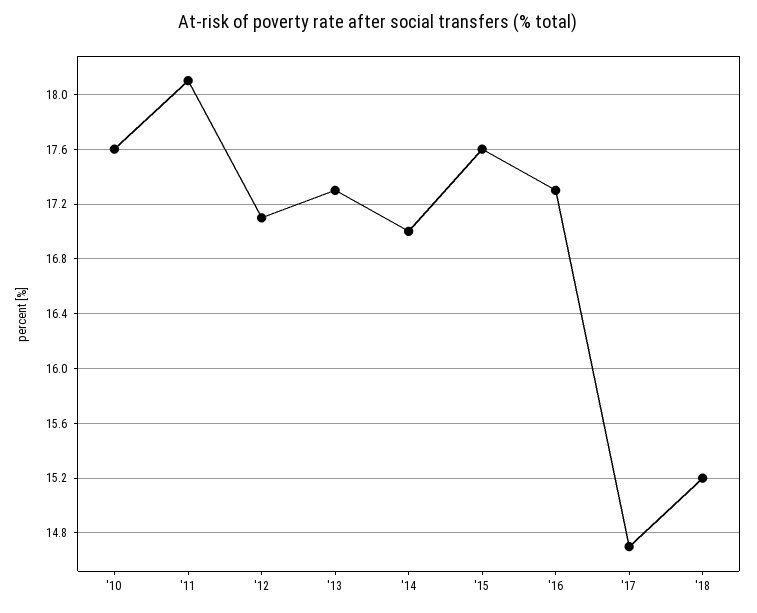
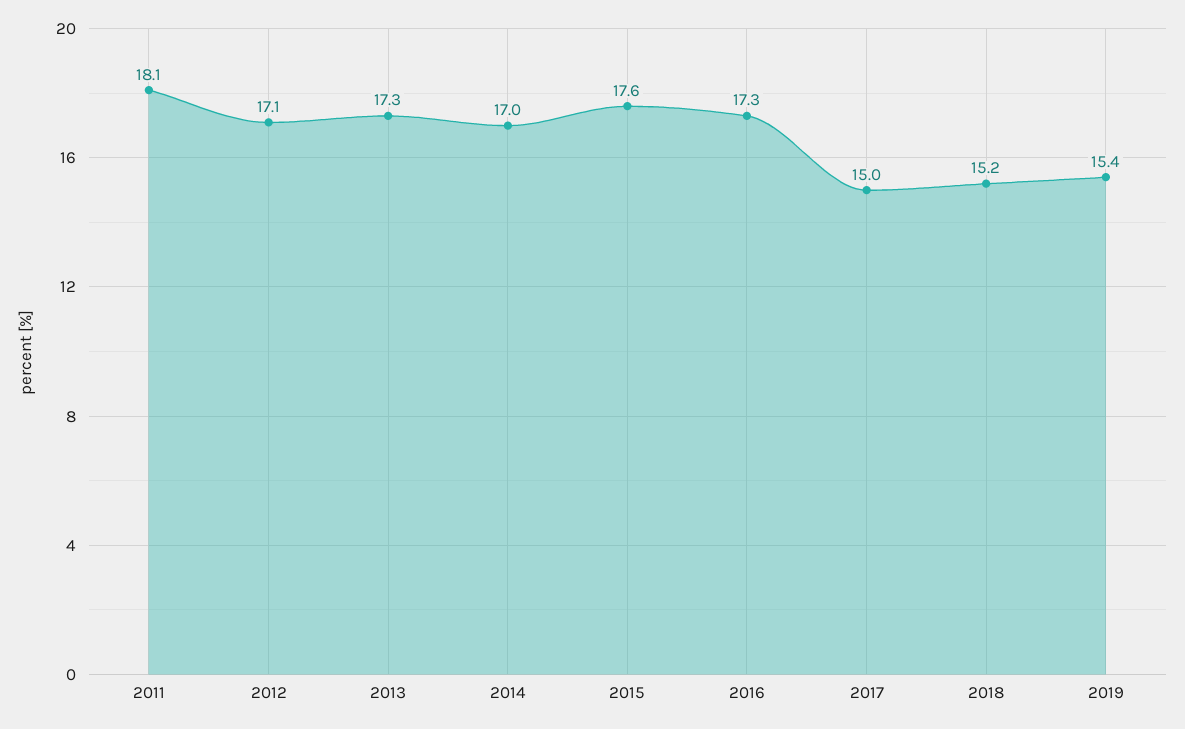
'10: 17.6 -> none
'17: 14.7 -> 15
2019: none -> 15.4

